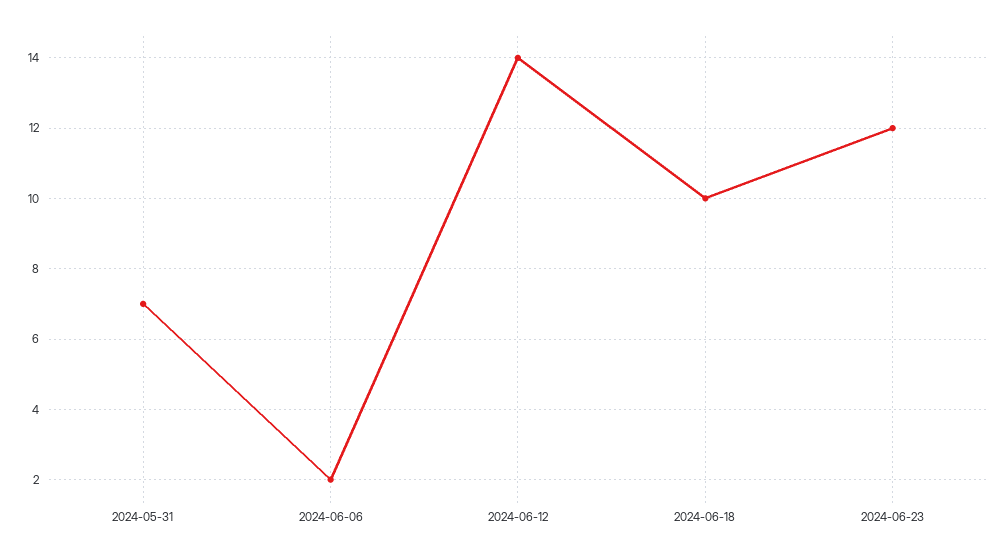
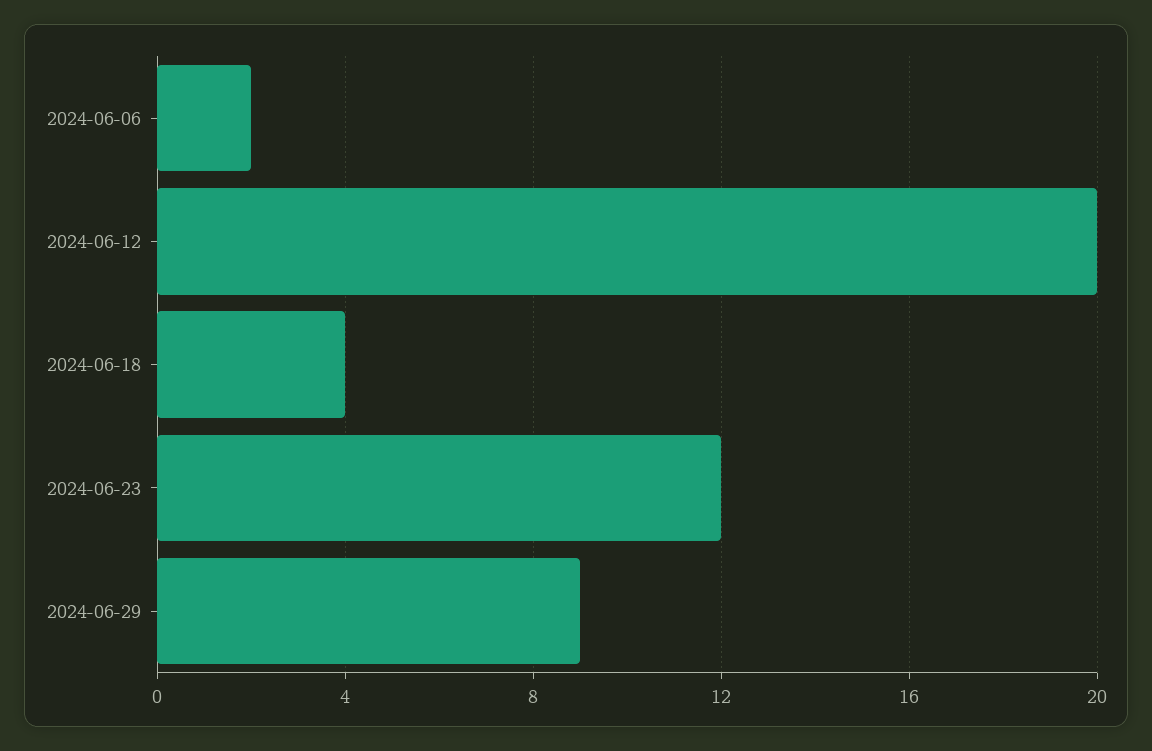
2024-05-31: 7 -> none
2024-06-12: 14 -> 20
2024-06-18: 10 -> 4
2024-06-29: none -> 9

